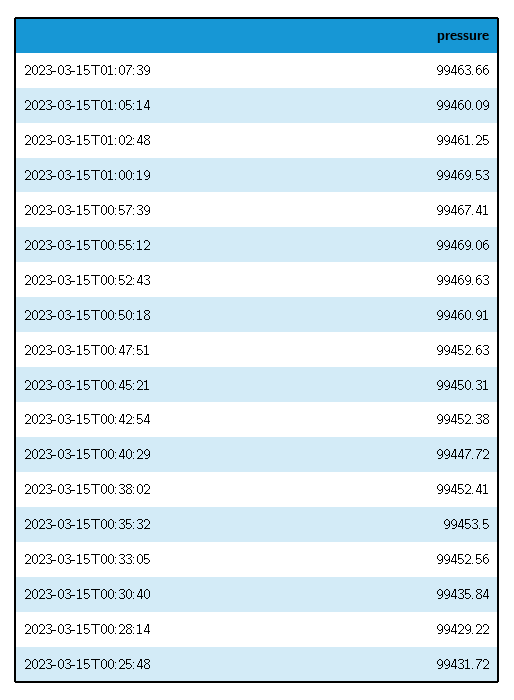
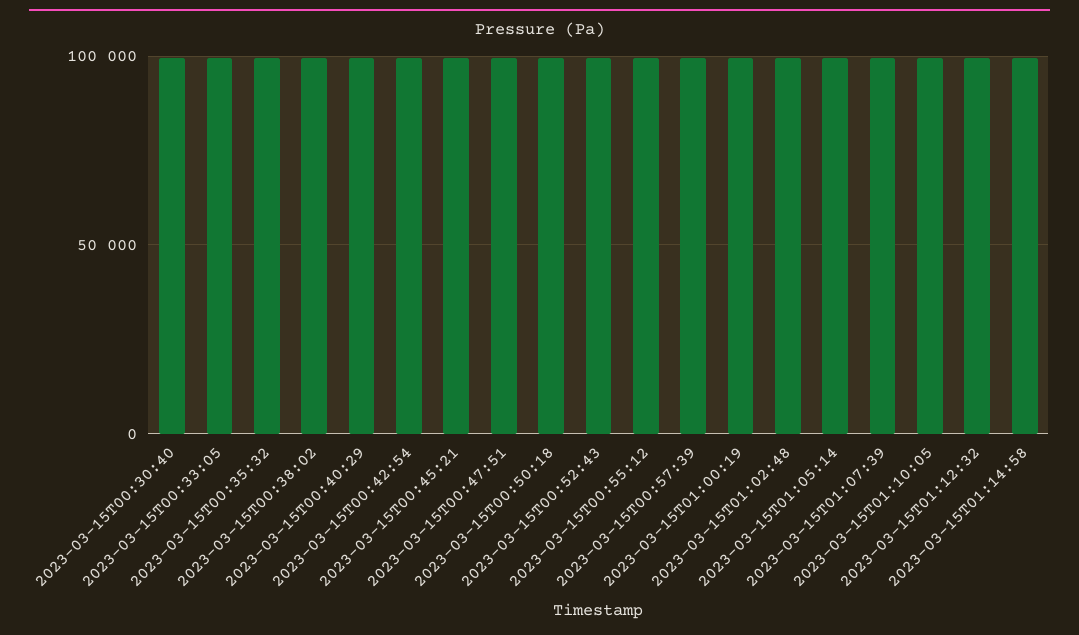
2023-03-15T00:28:14: 99429.22 -> none
2023-03-15T00:25:48: 99431.72 -> none
2023-03-15T01:10:05: none -> 100000
2023-03-15T01:12:32: none -> 100000
2023-03-15T01:14:58: none -> 100000

